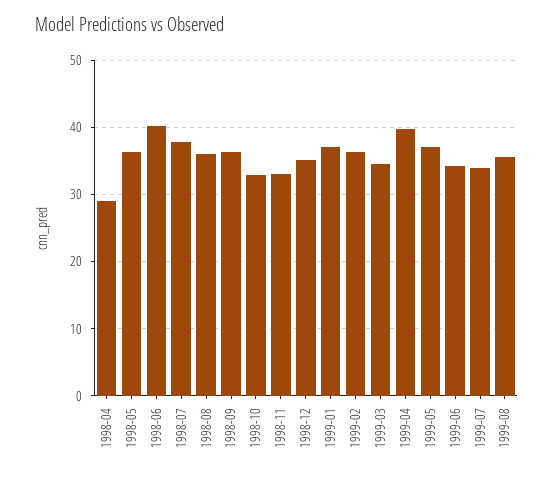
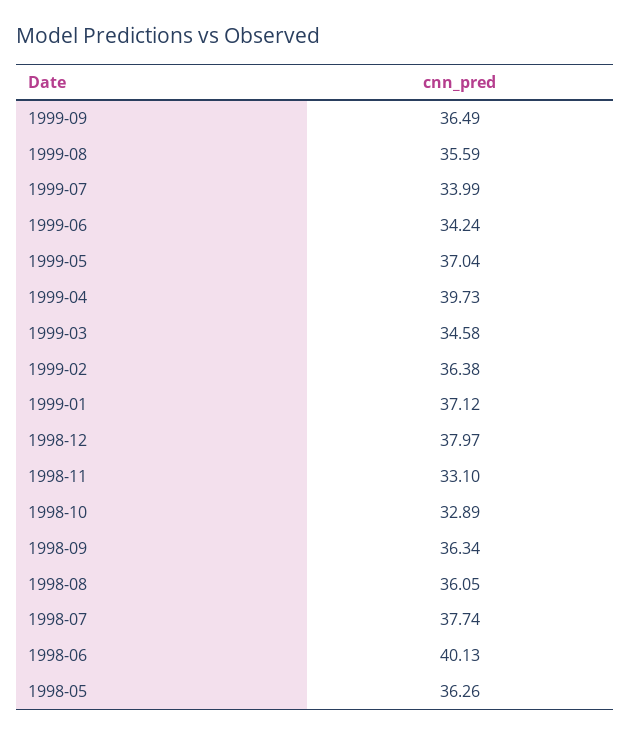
1998-04: 29 -> none
1998-12: 35 -> 37.97
1999-09: none -> 36.49

